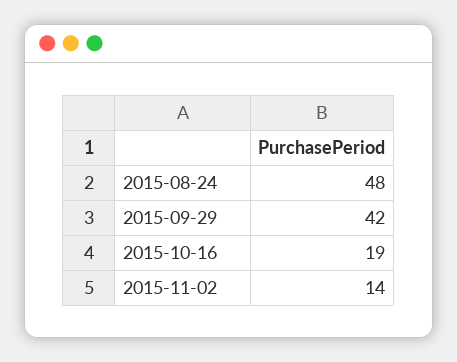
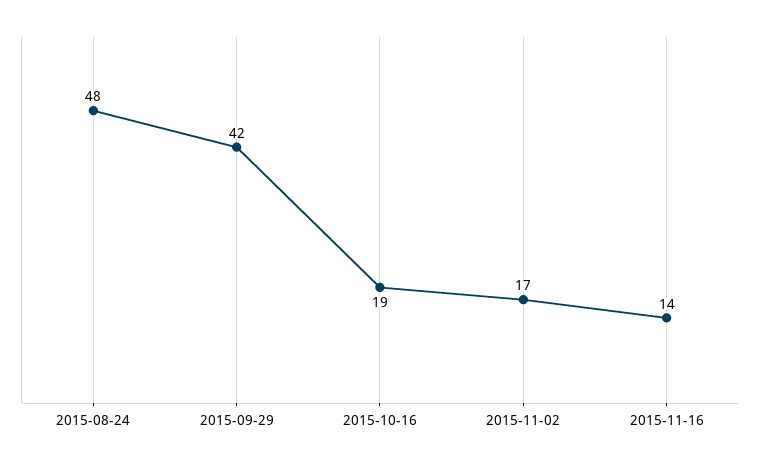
2015-11-02: 14 -> 17
2015-11-16: none -> 14

